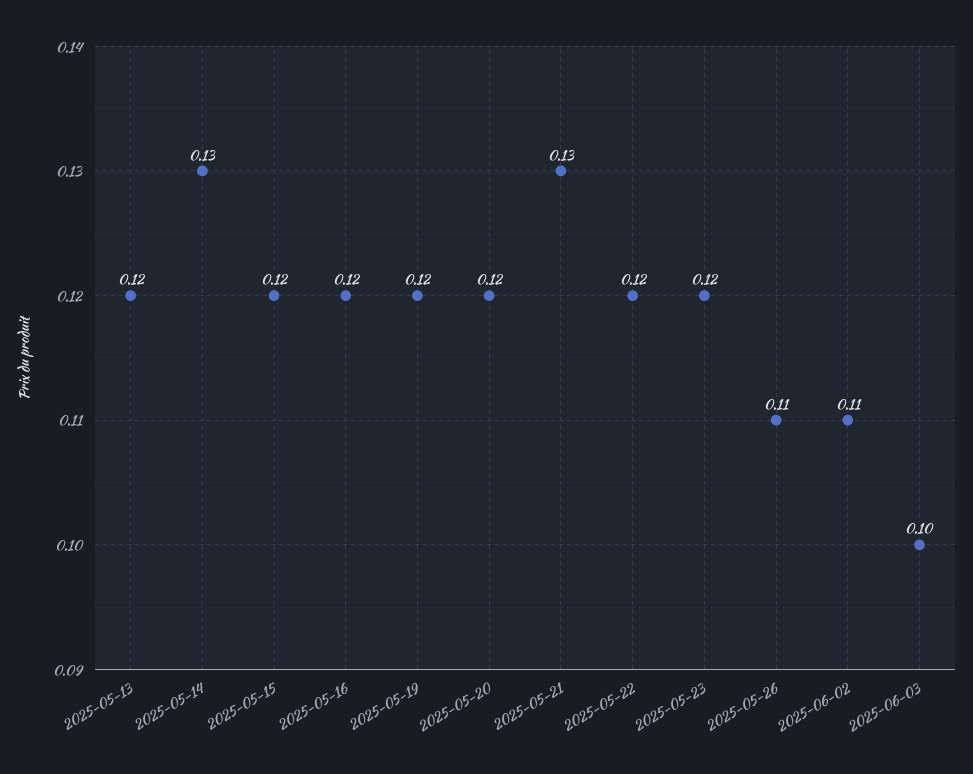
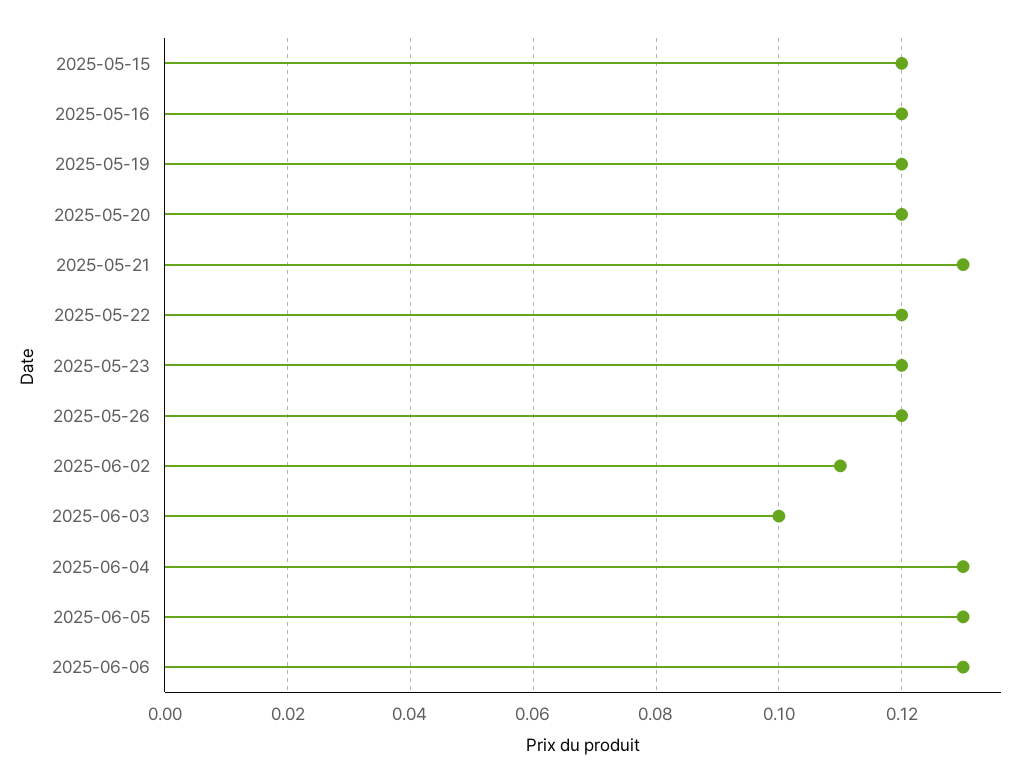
2025-05-13: 0.12 -> none
2025-05-14: 0.13 -> none
2025-05-26: 0.11 -> 0.12
2025-06-04: none -> 0.13
2025-06-05: none -> 0.13
2025-06-06: none -> 0.13

